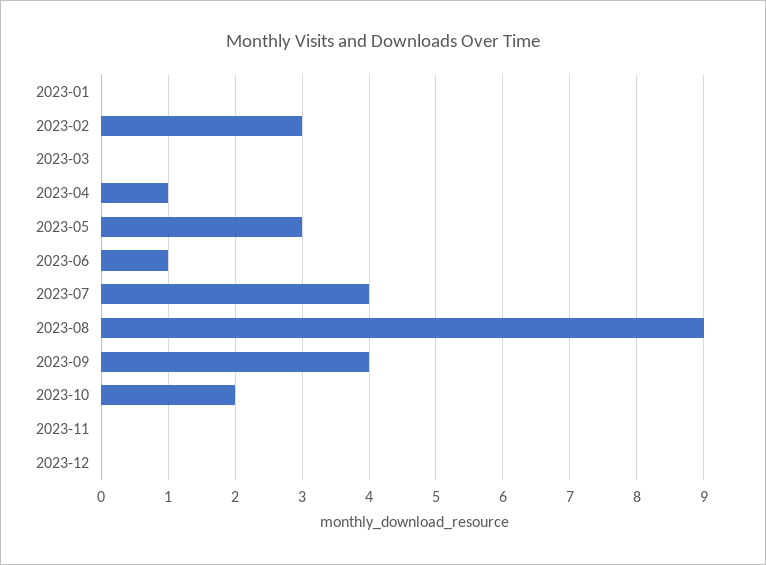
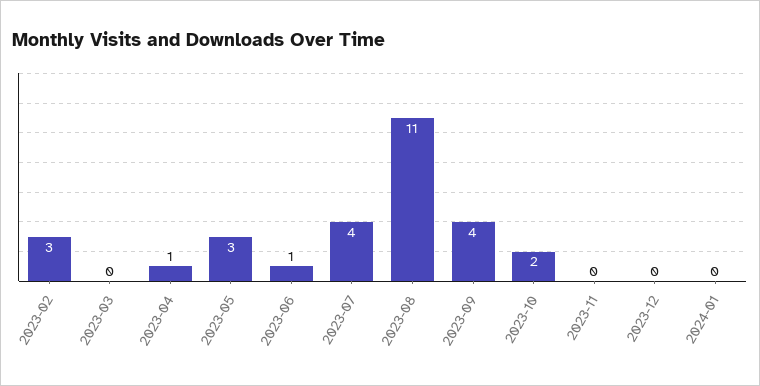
2023-01: 0 -> none
2023-08: 9 -> 11
2024-01: none -> 0

